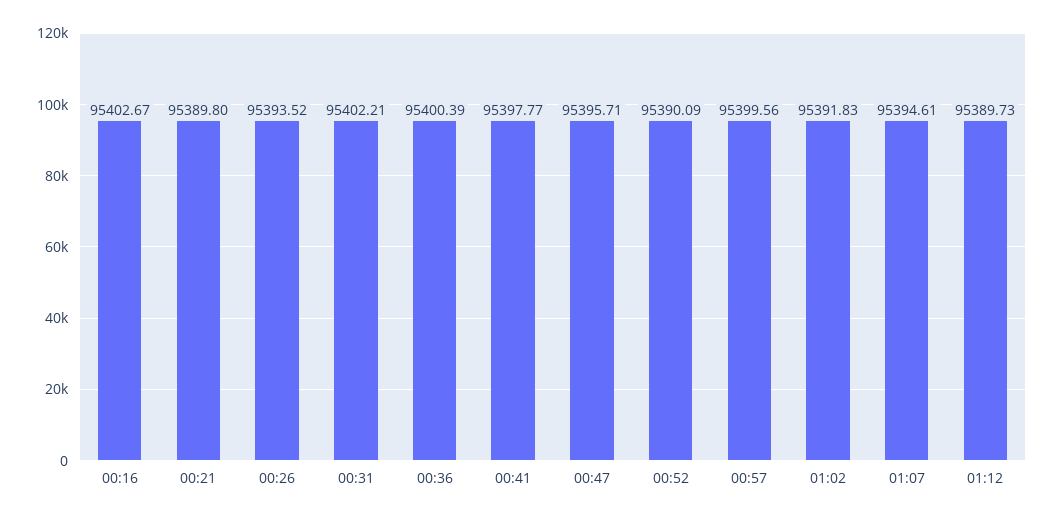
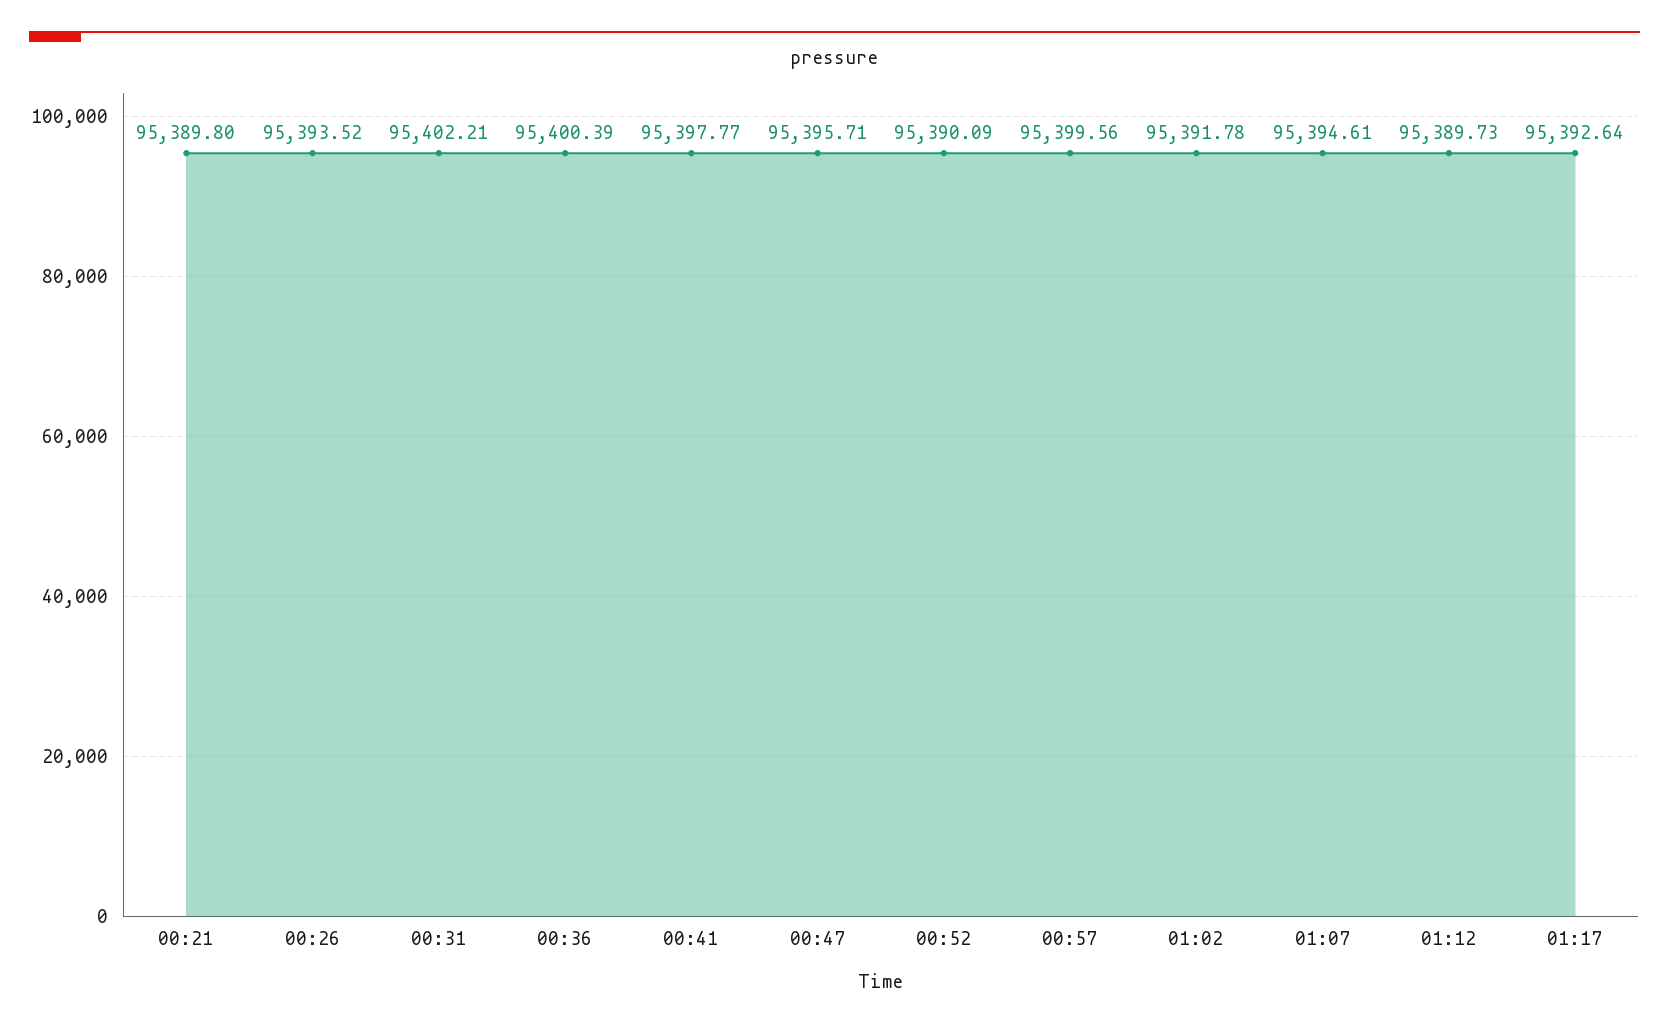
00:16: 95402.67 -> none
01:02: 95391.83 -> 95391.78
01:17: none -> 95392.64

